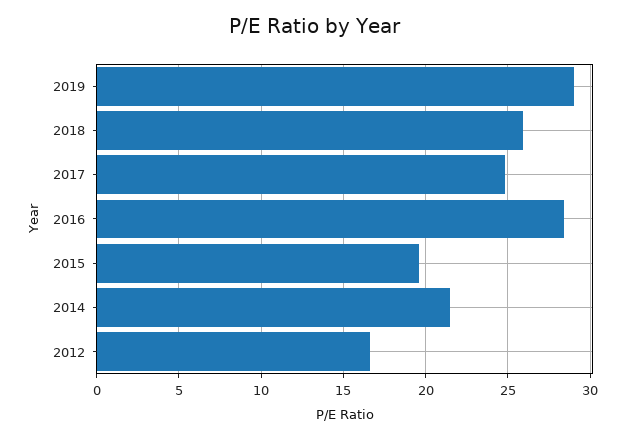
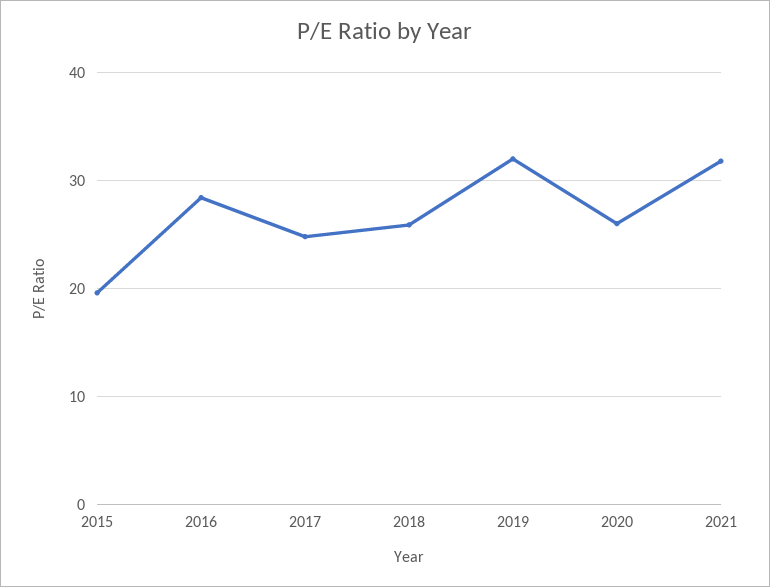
2019: 29 -> 32
2014: 21.5 -> none
2012: 16.5 -> none
2020: none -> 26
2021: none -> 32

